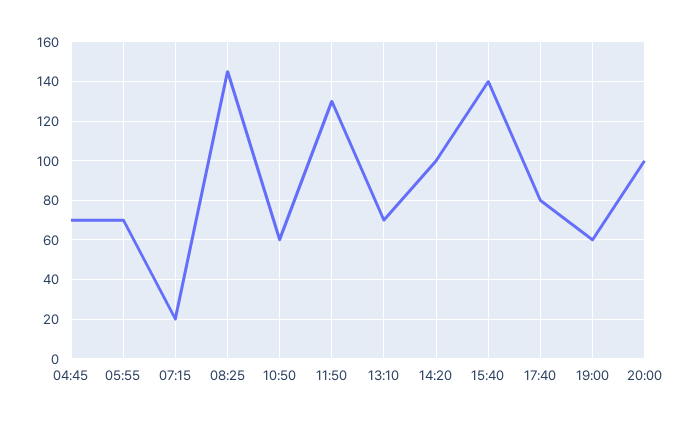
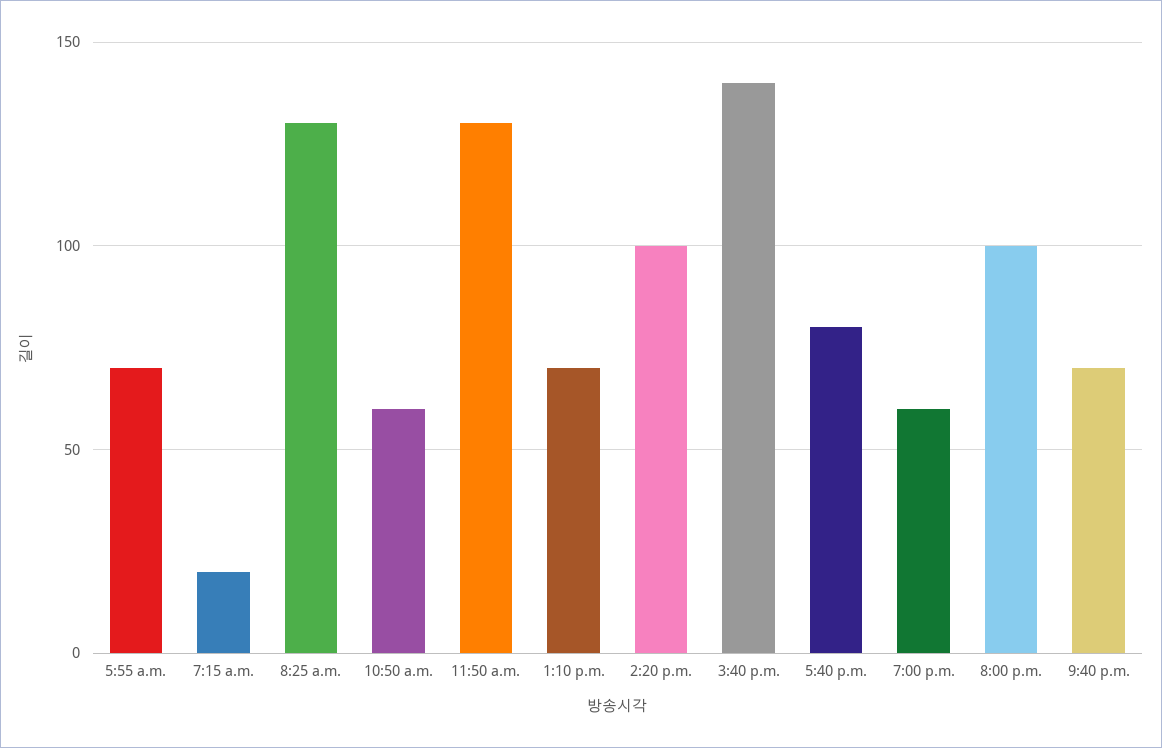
04:45: 70 -> none
08:25: 145 -> 130
9:40 p.m.: none -> 70

